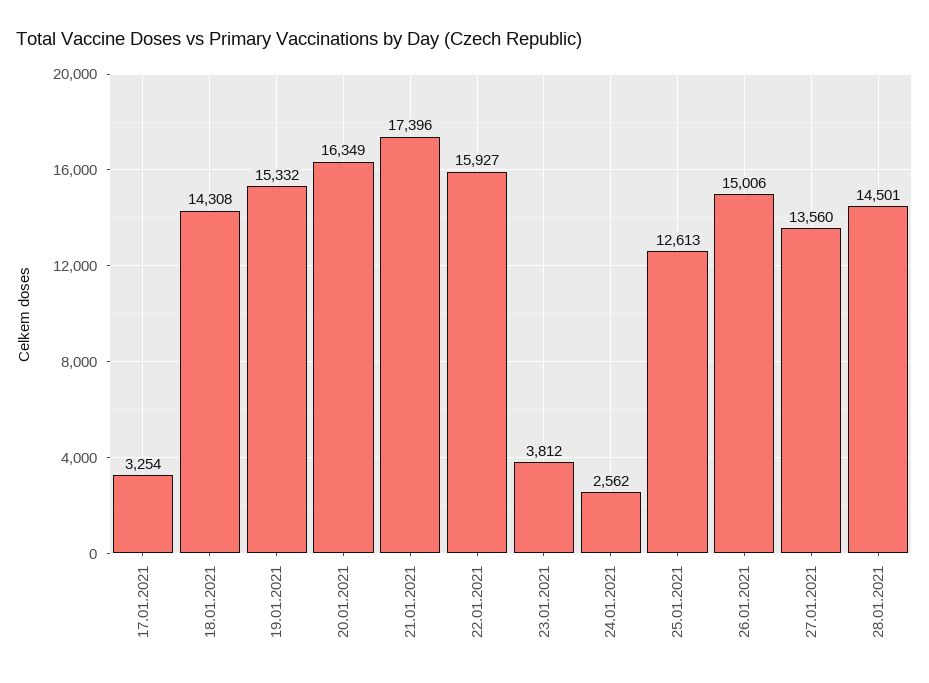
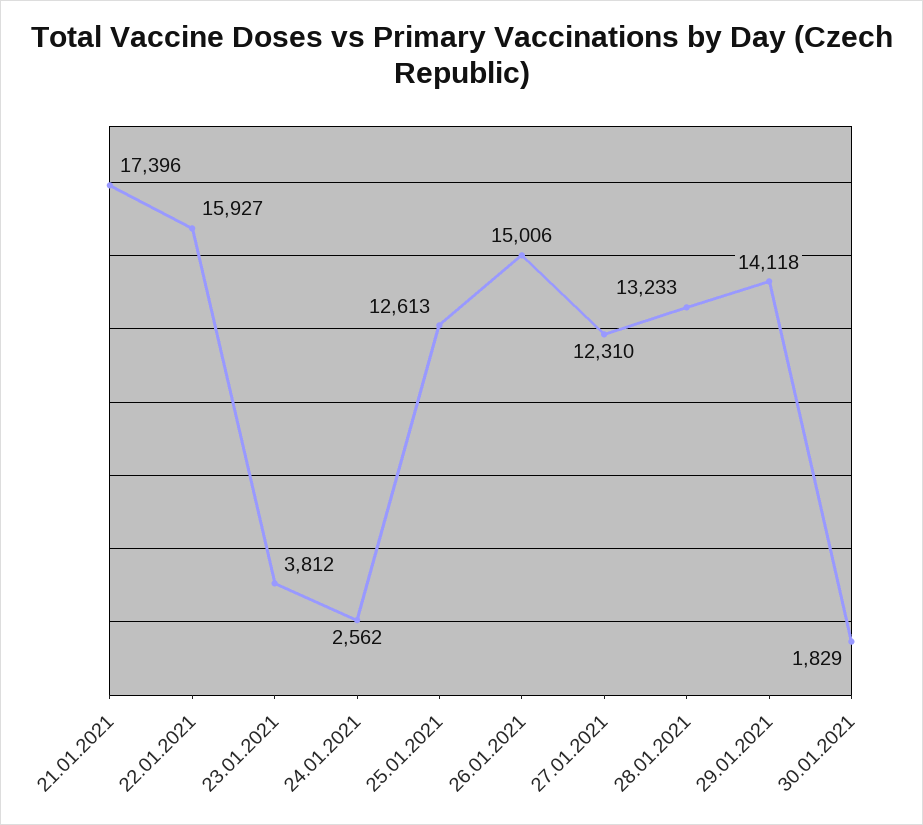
17.01.2021: 3254 -> none
18.01.2021: 14308 -> none
19.01.2021: 15332 -> none
20.01.2021: 16349 -> none
27.01.2021: 13560 -> 12310
28.01.2021: 14501 -> 13233
29.01.2021: none -> 14118
30.01.2021: none -> 1829

